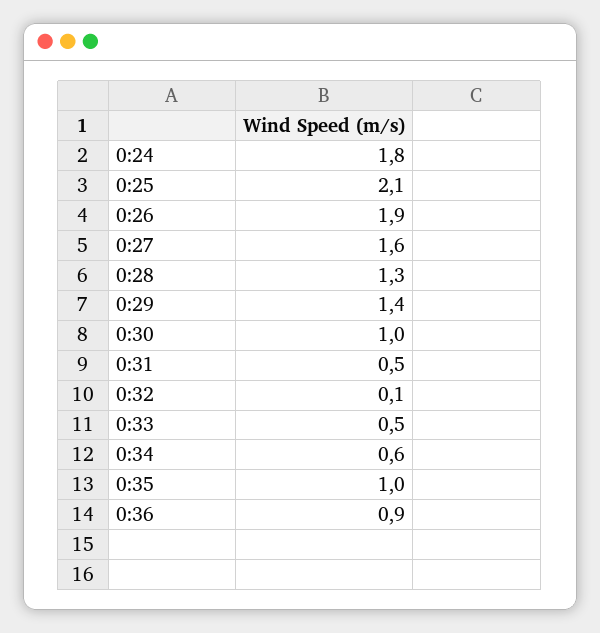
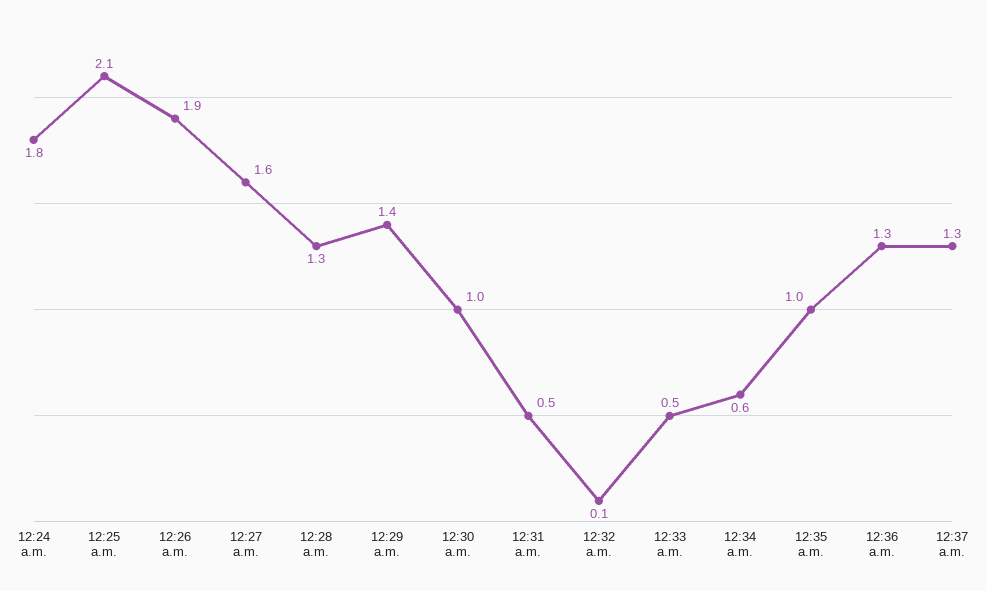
0:36: 0.9 -> 1.3
12:37 a.m.: none -> 1.3

